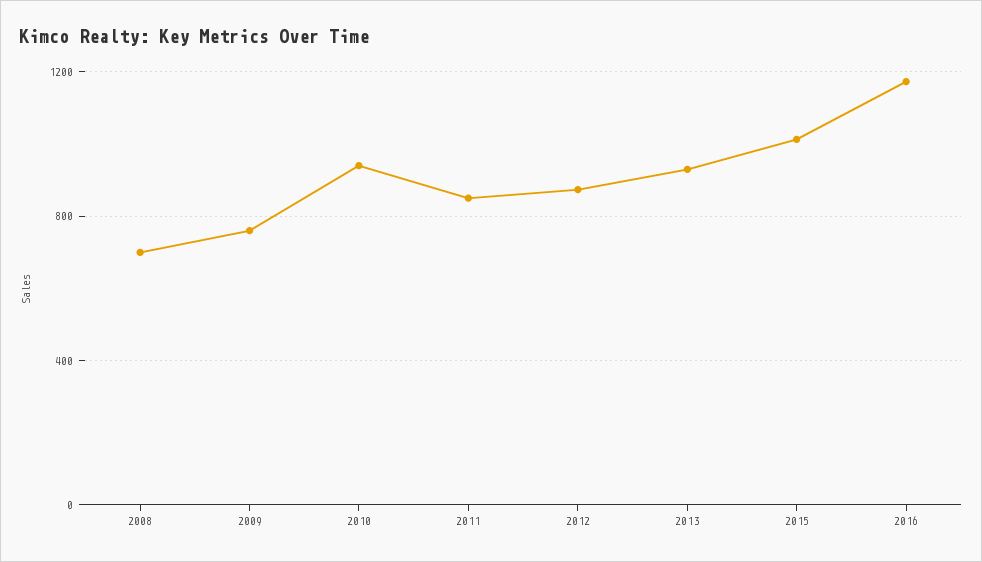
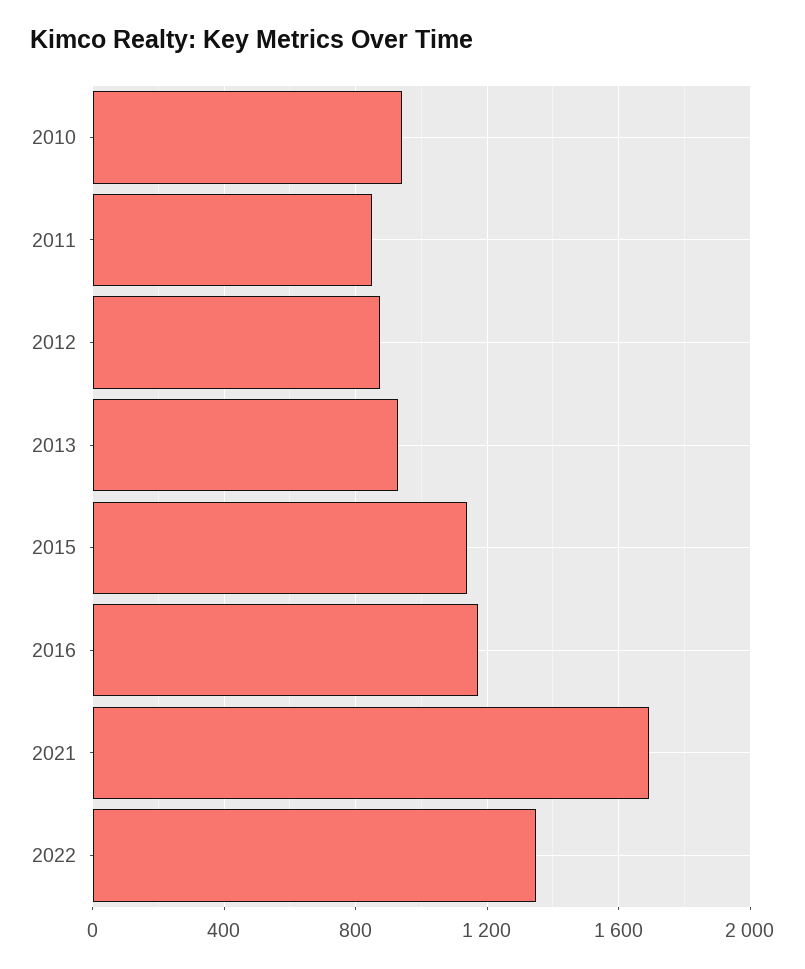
2008: 700 -> none
2009: 750 -> none
2015: 1000 -> 1150
2021: none -> 1700
2022: none -> 1350

